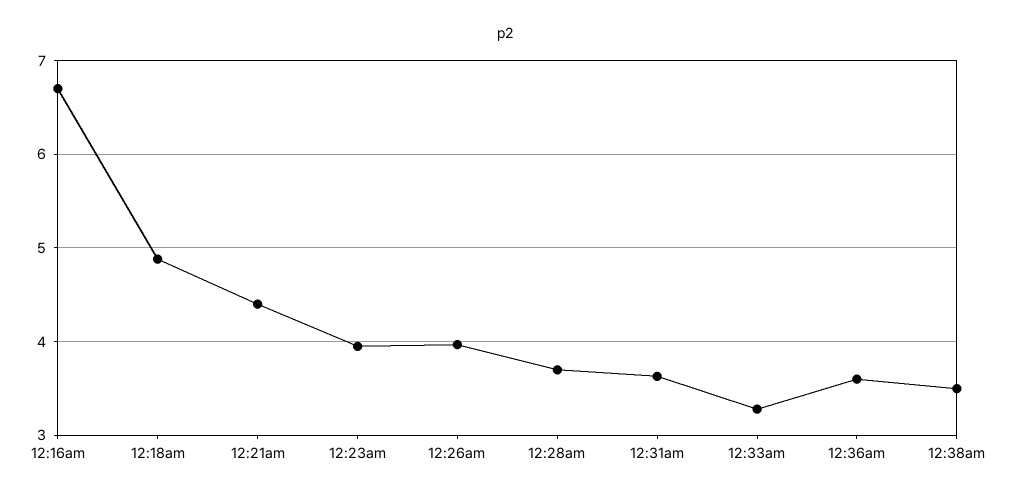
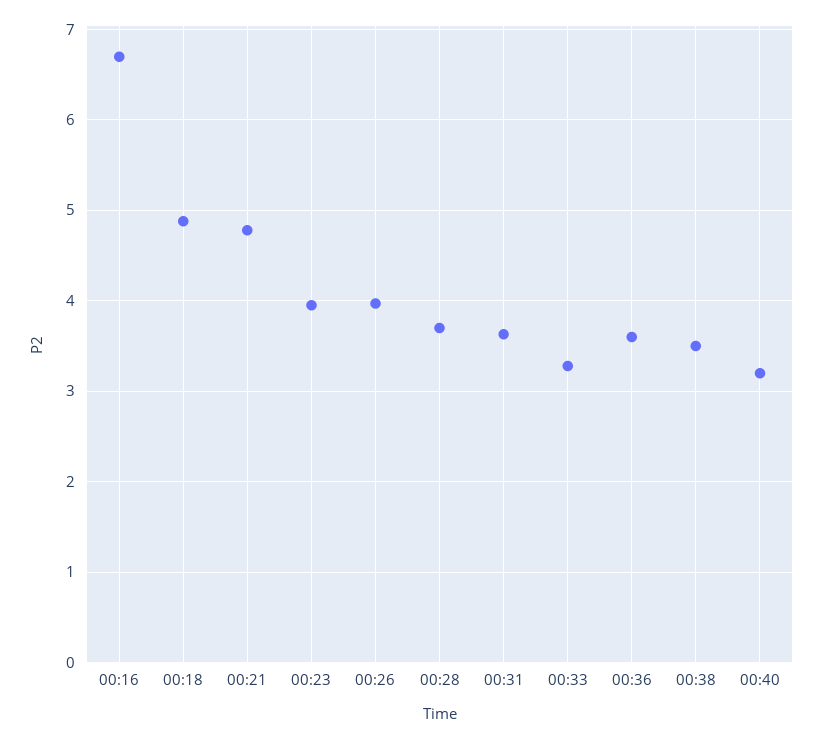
12:21am: 4.4 -> 4.8
00:40: none -> 3.2

